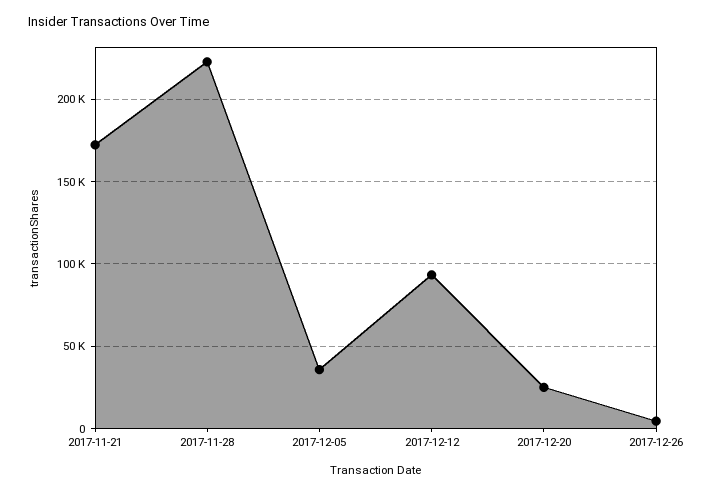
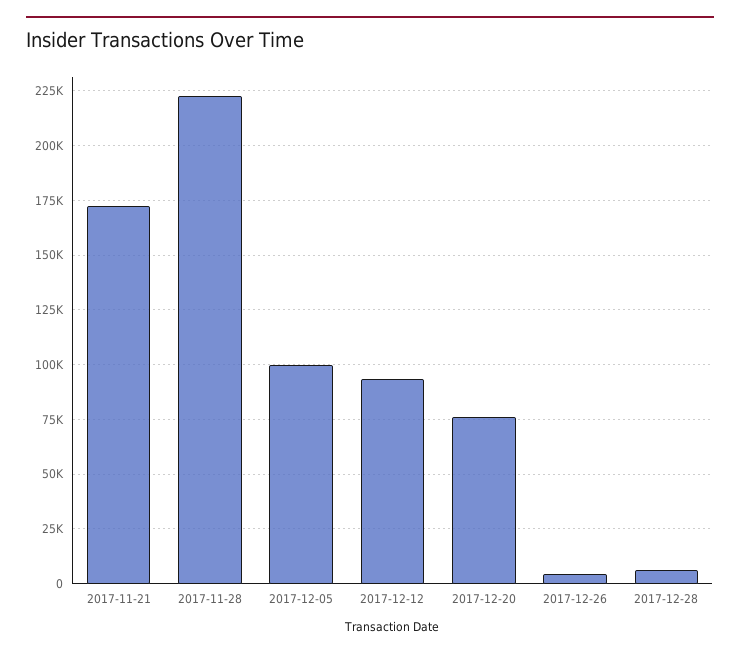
2017-12-05: 35000 -> 100000
2017-12-20: 25000 -> 75000
2017-12-28: none -> 5000

